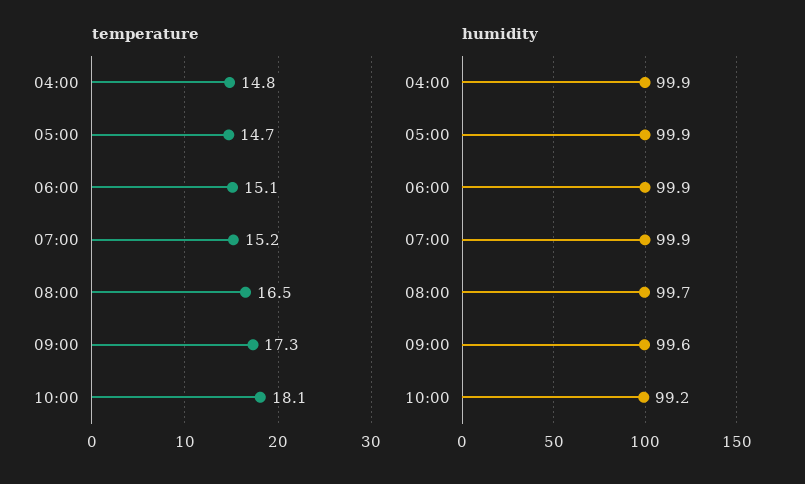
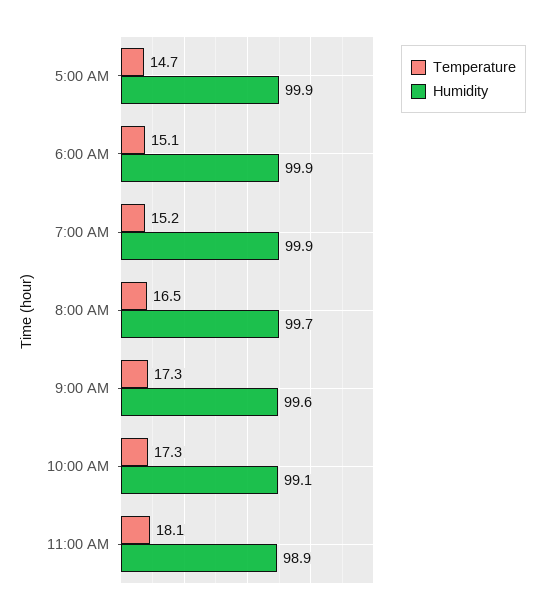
temperature, 04:00: 14.8 -> none
temperature, 10:00: 18.1 -> 17.3
humidity, 04:00: 99.9 -> none
humidity, 10:00: 99.2 -> 99.1
temperature, 11:00 AM: none -> 18.1
humidity, 11:00 AM: none -> 98.9

